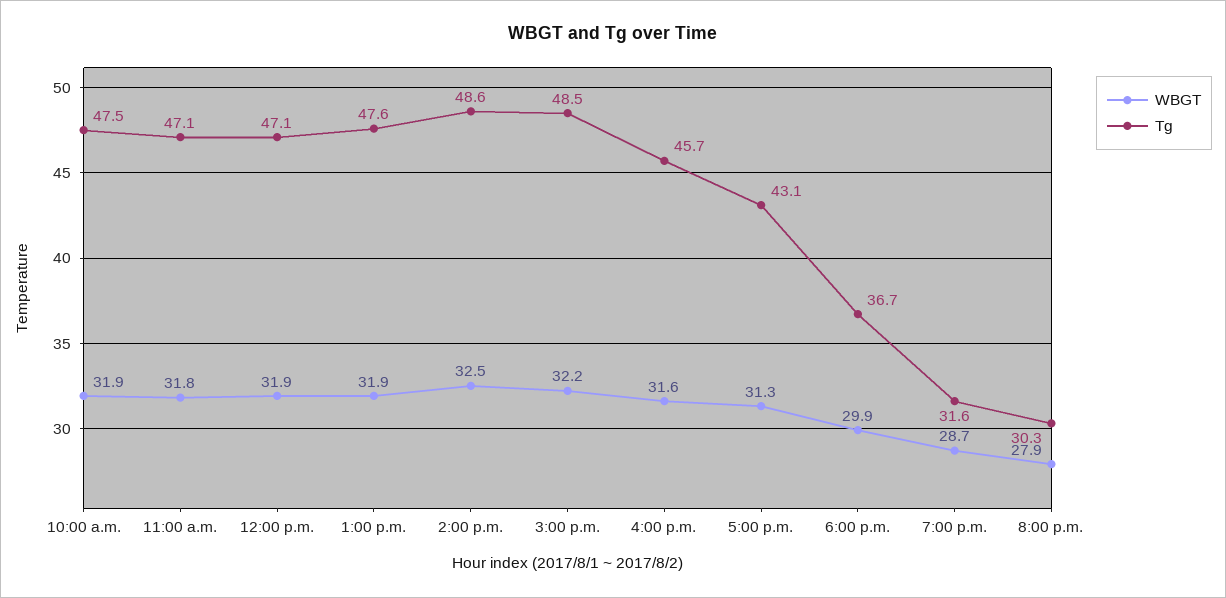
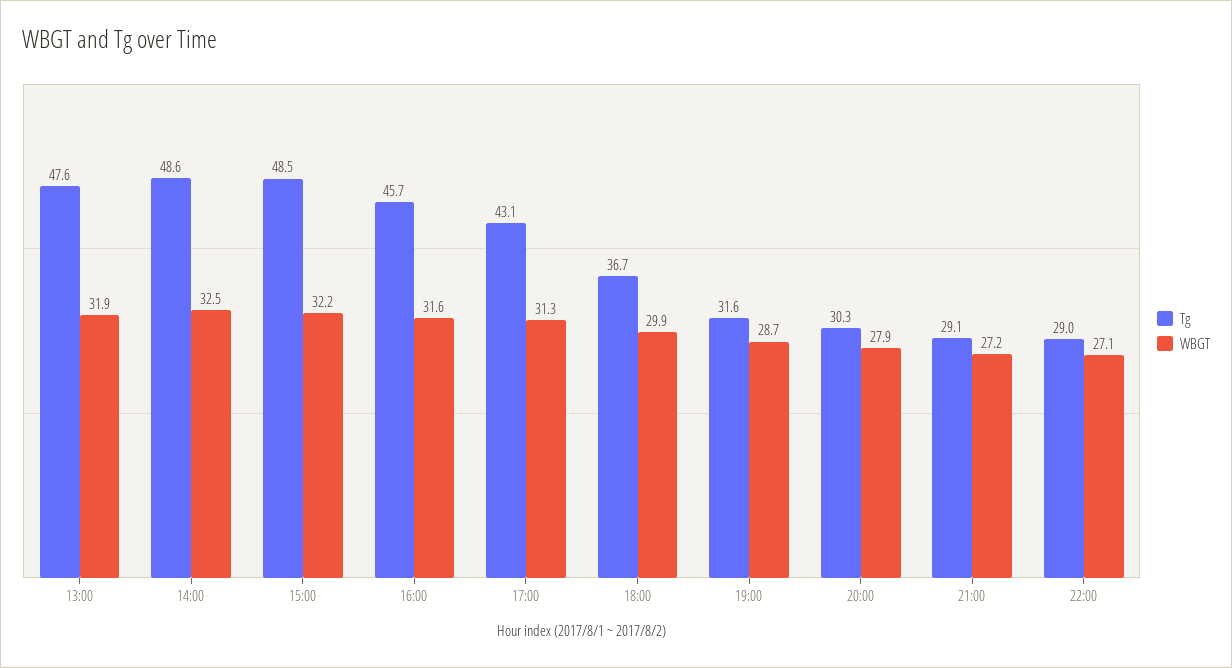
WBGT, 10:00 a.m.: 31.9 -> none
Tg, 10:00 a.m.: 47.5 -> none
WBGT, 11:00 a.m.: 31.8 -> none
Tg, 11:00 a.m.: 47.1 -> none
WBGT, 12:00 p.m.: 31.9 -> none
Tg, 12:00 p.m.: 47.1 -> none
Tg, 21:00: none -> 29.1
WBGT, 21:00: none -> 27.2
Tg, 22:00: none -> 29
WBGT, 22:00: none -> 27.1

